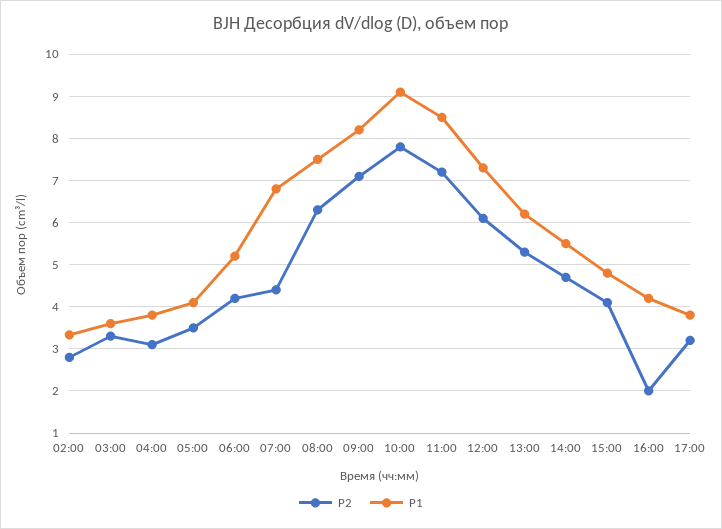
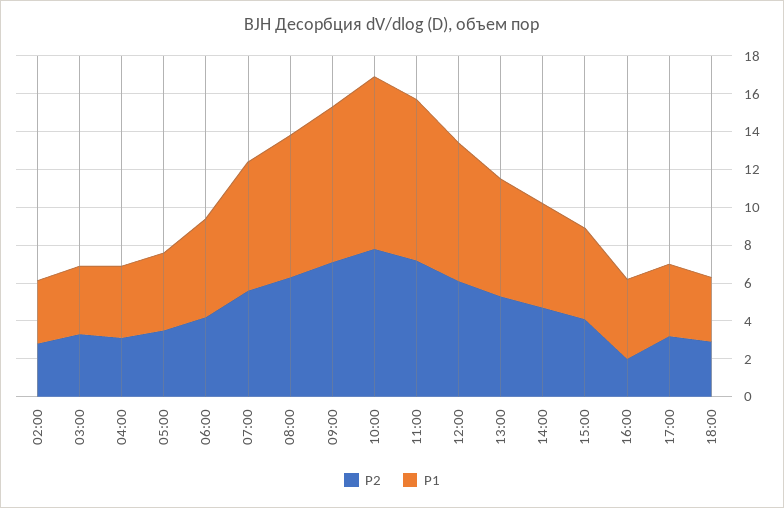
P2, 07:00: 4.4 -> 5.5
P2, 18:00: none -> 3
P1, 18:00: none -> 3.5

